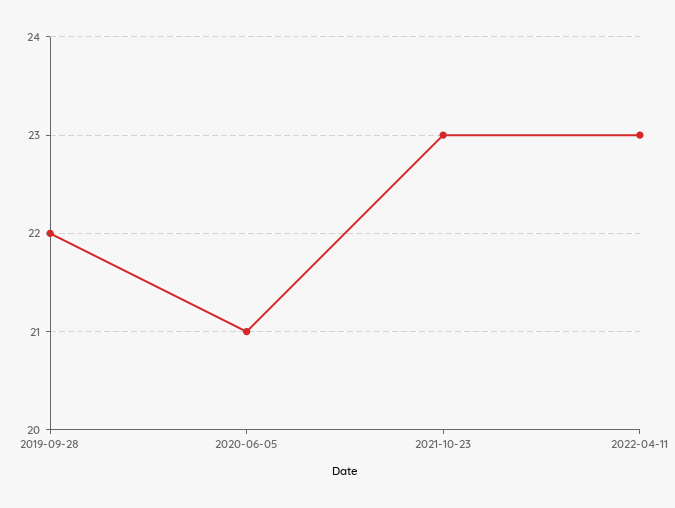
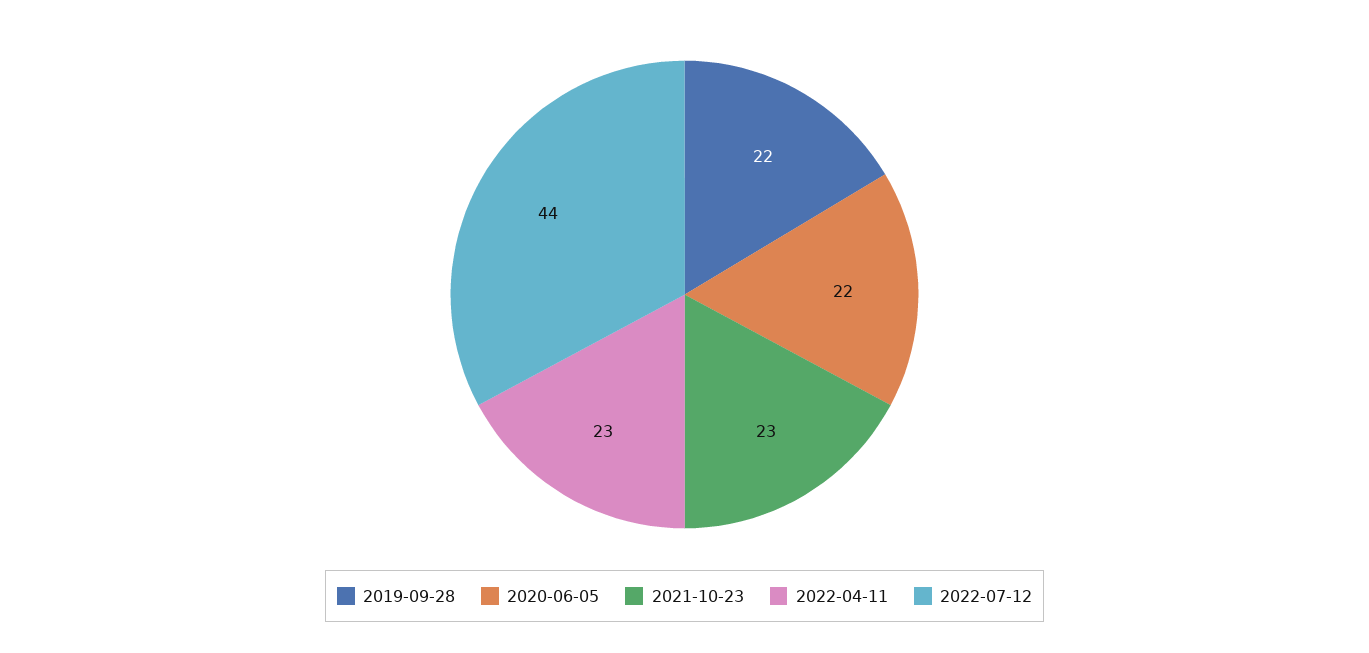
2020-06-05: 21 -> 22
2022-07-12: none -> 44

